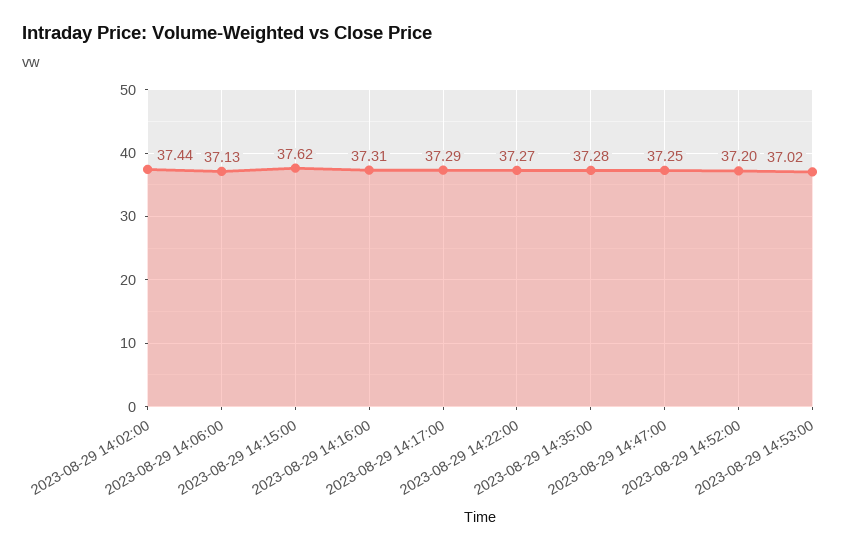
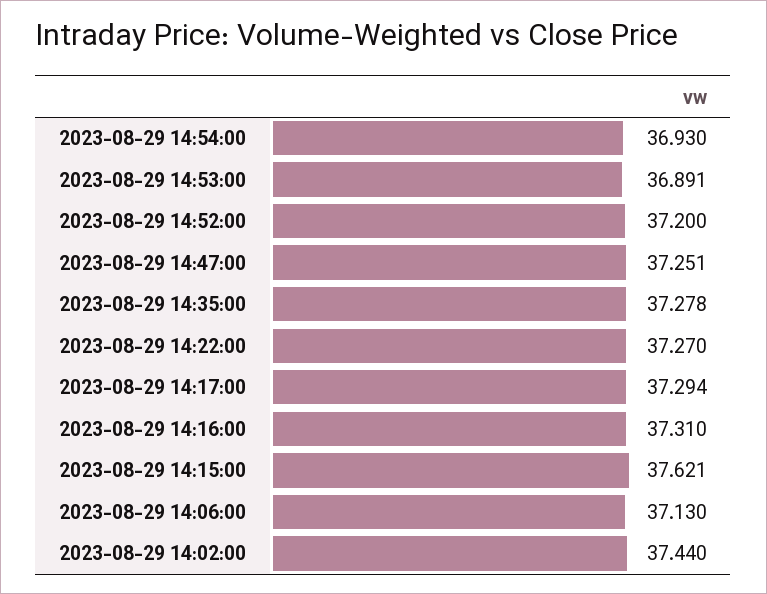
2023-08-29 14:53:00: 37.02 -> 36.891
2023-08-29 14:54:00: none -> 36.93

